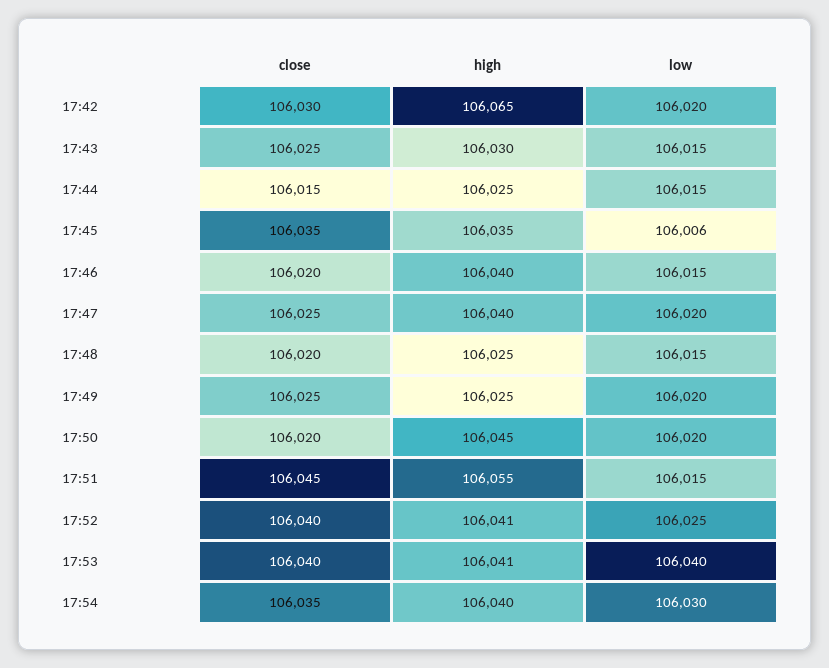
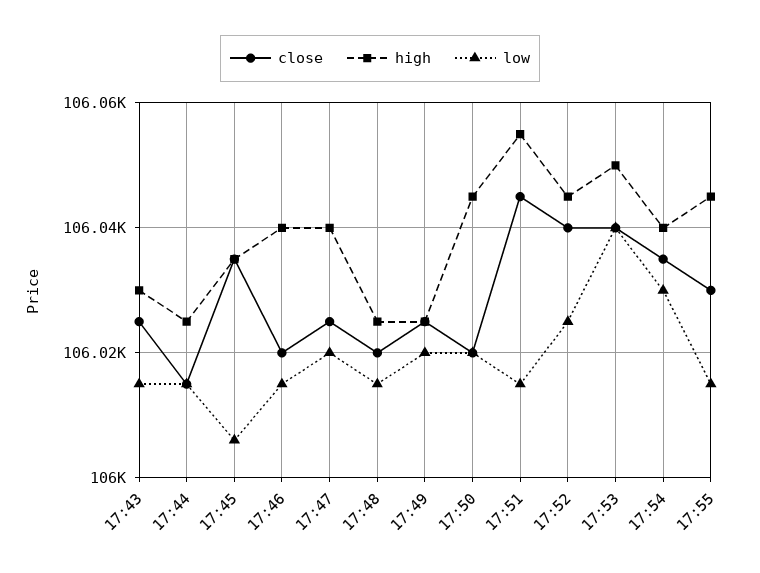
close, 17:42: 106030 -> none
high, 17:42: 106065 -> none
low, 17:42: 106020 -> none
high, 17:52: 106041 -> 106045
high, 17:53: 106041 -> 106050
close, 17:55: none -> 106030
high, 17:55: none -> 106045
low, 17:55: none -> 106015

